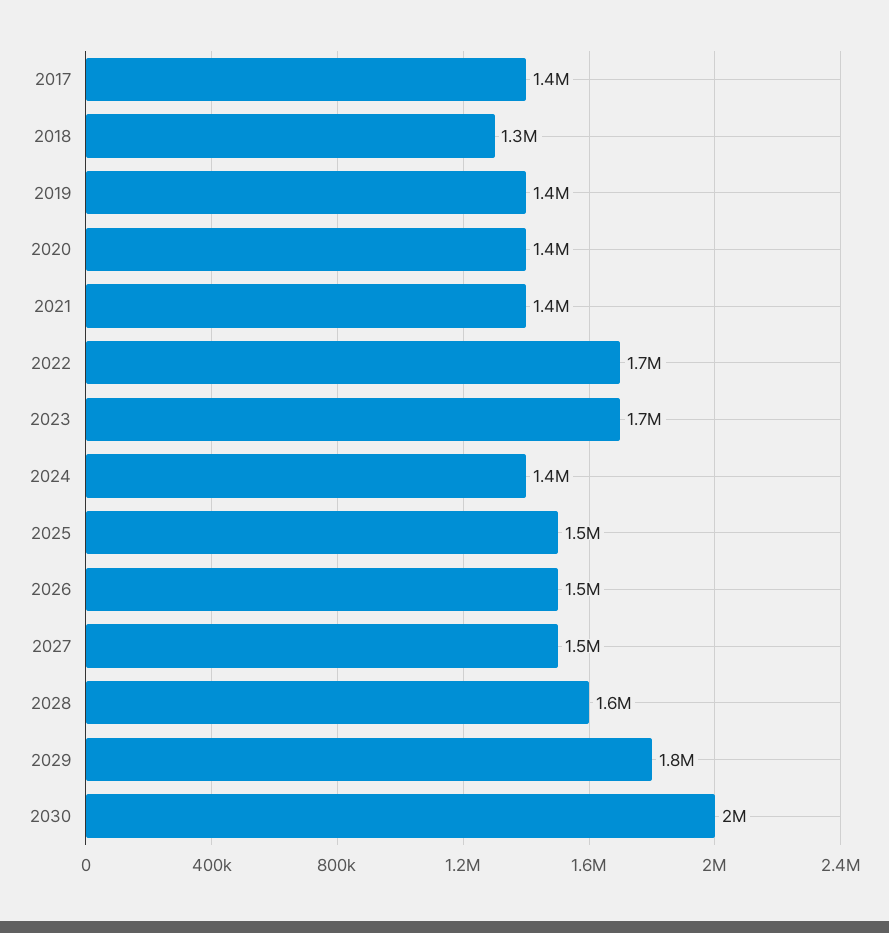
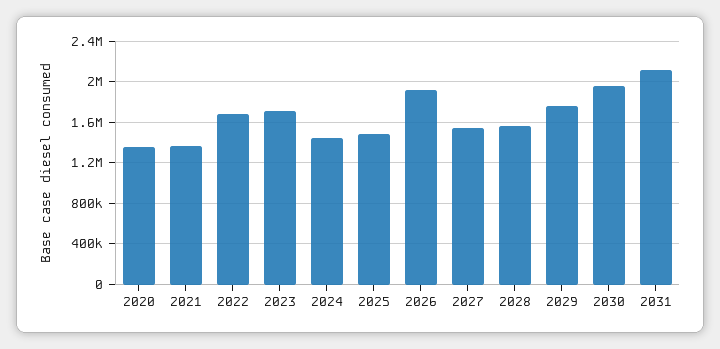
2017: 1400000 -> none
2018: 1300000 -> none
2019: 1400000 -> none
2026: 1500000 -> 1900000
2031: none -> 2100000

